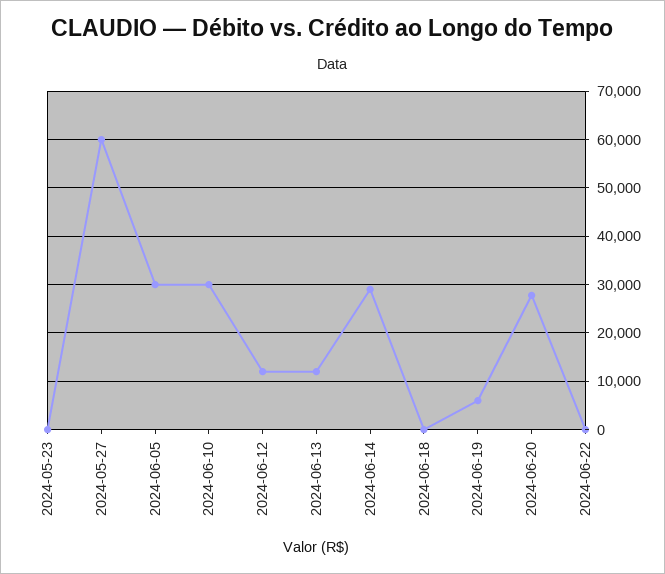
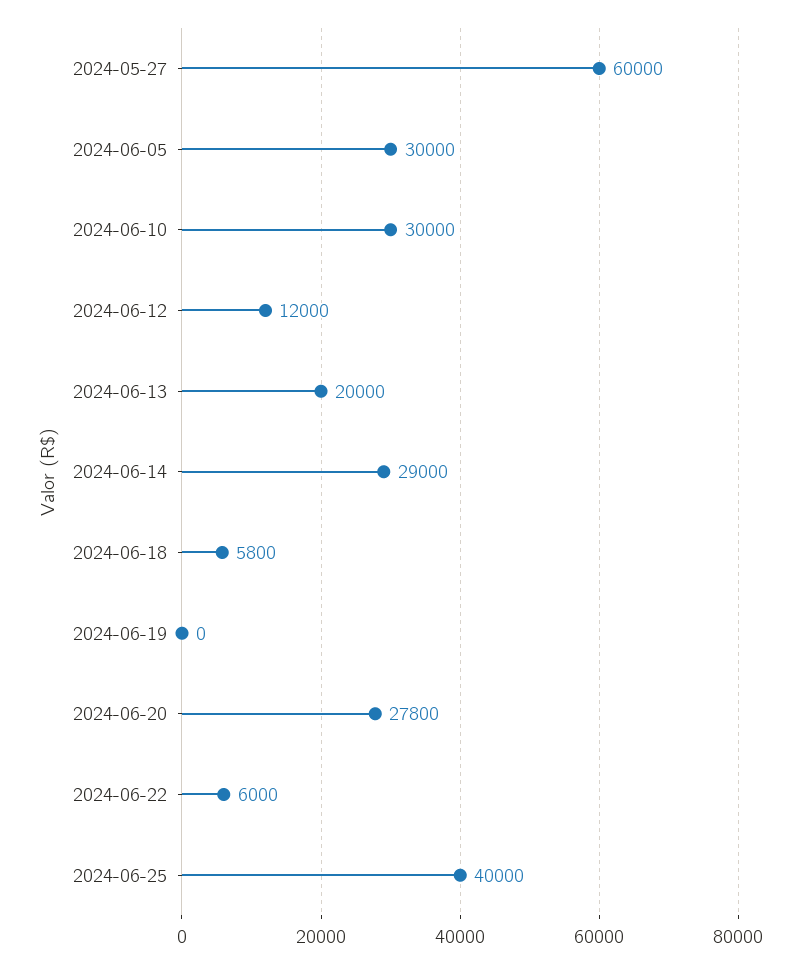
2024-05-23: 0 -> none
2024-06-13: 12000 -> 20000
2024-06-18: 0 -> 5800
2024-06-19: 6000 -> 0
2024-06-22: 0 -> 6000
2024-06-25: none -> 40000

